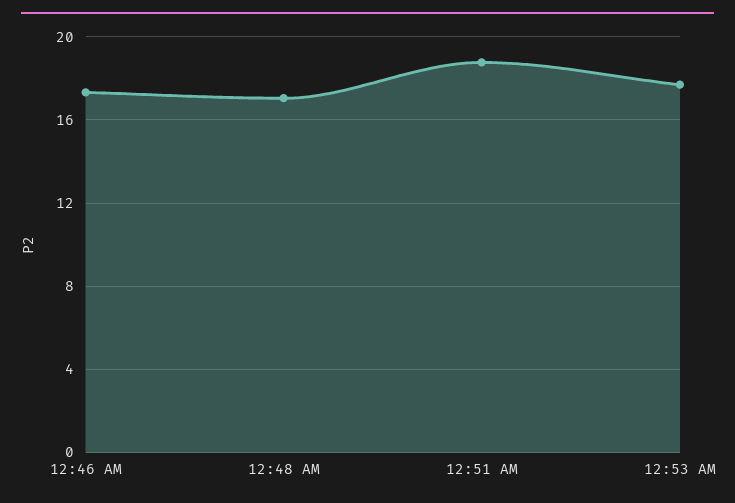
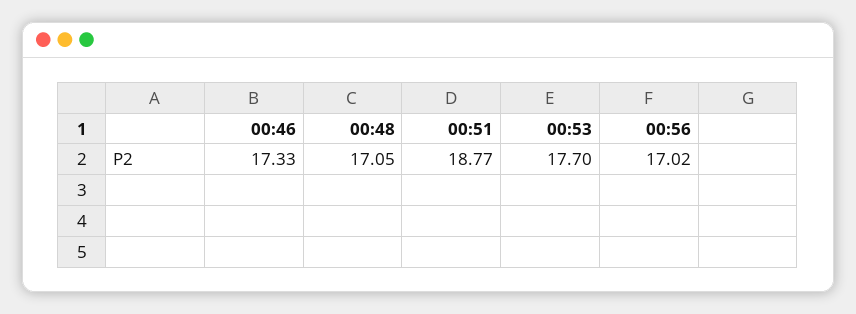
00:56: none -> 17.02

